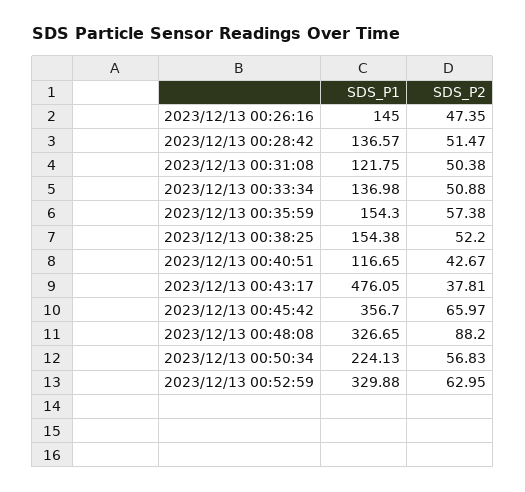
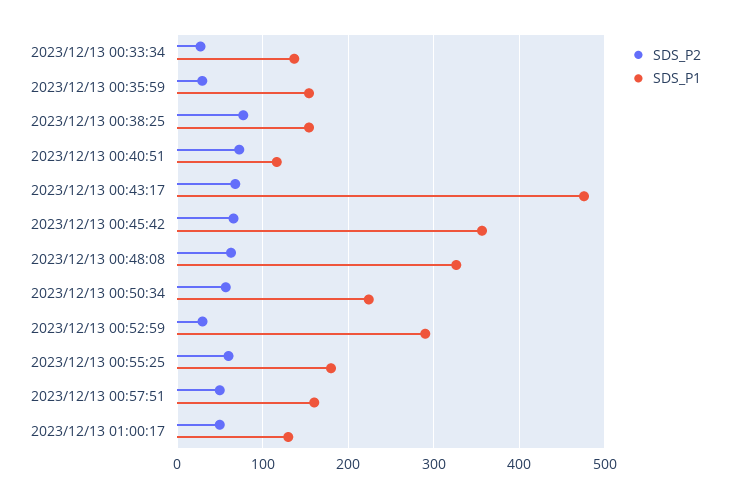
SDS_P1, 2023/12/13 00:26:16: 145 -> none
SDS_P2, 2023/12/13 00:26:16: 47.35 -> none
SDS_P1, 2023/12/13 00:28:42: 136.57 -> none
SDS_P2, 2023/12/13 00:28:42: 51.47 -> none
SDS_P1, 2023/12/13 00:31:08: 121.75 -> none
SDS_P2, 2023/12/13 00:31:08: 50.38 -> none
SDS_P2, 2023/12/13 00:33:34: 50.88 -> 30
SDS_P2, 2023/12/13 00:35:59: 57.38 -> 30
SDS_P2, 2023/12/13 00:38:25: 52.2 -> 80
SDS_P2, 2023/12/13 00:40:51: 42.67 -> 70
SDS_P2, 2023/12/13 00:43:17: 37.81 -> 70
SDS_P2, 2023/12/13 00:48:08: 88.2 -> 60
SDS_P1, 2023/12/13 00:52:59: 329.88 -> 290
SDS_P2, 2023/12/13 00:52:59: 62.95 -> 30
SDS_P2, 2023/12/13 00:55:25: none -> 60
SDS_P1, 2023/12/13 00:55:25: none -> 180
SDS_P2, 2023/12/13 00:57:51: none -> 50
SDS_P1, 2023/12/13 00:57:51: none -> 160
SDS_P2, 2023/12/13 01:00:17: none -> 50
SDS_P1, 2023/12/13 01:00:17: none -> 130

